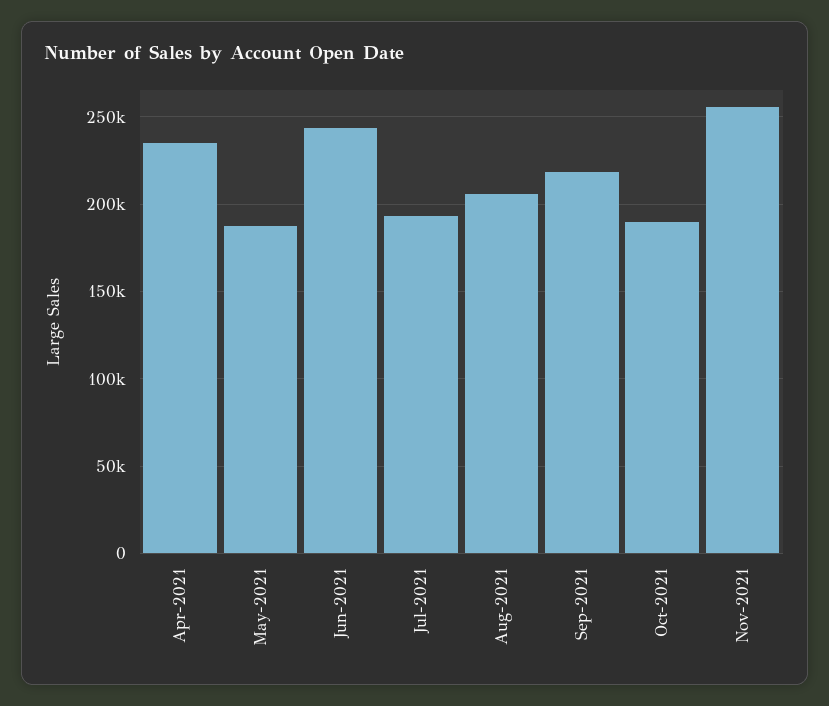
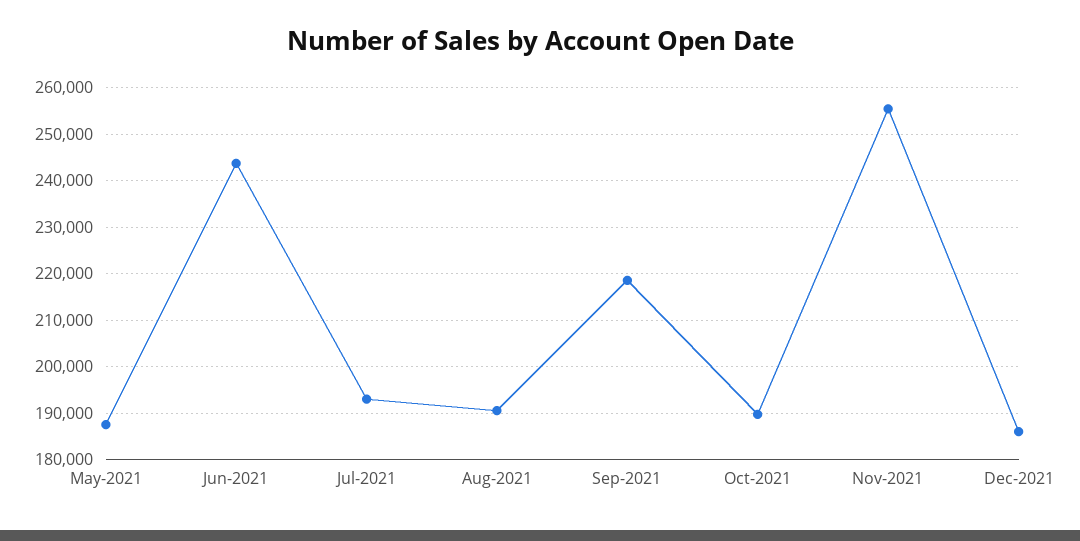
Apr-2021: 235000 -> none
Aug-2021: 205000 -> 190000
Dec-2021: none -> 186000

